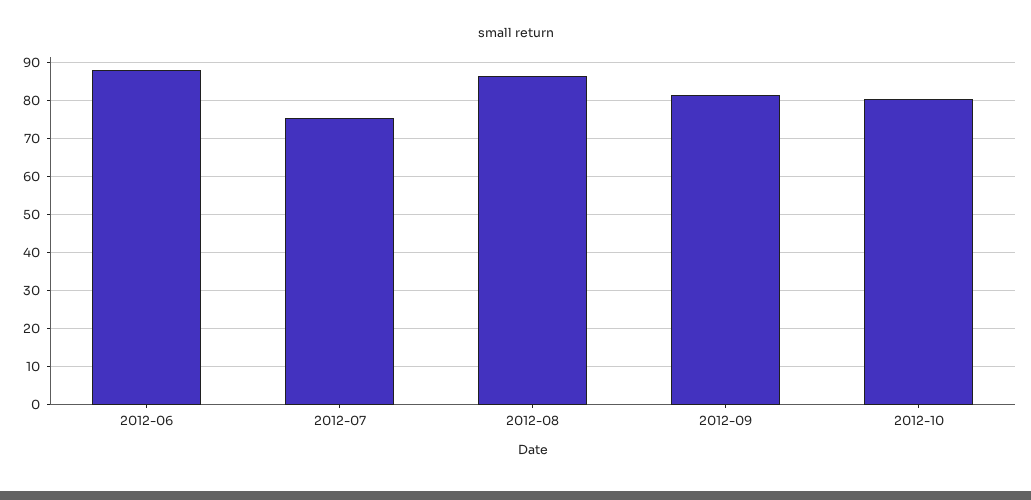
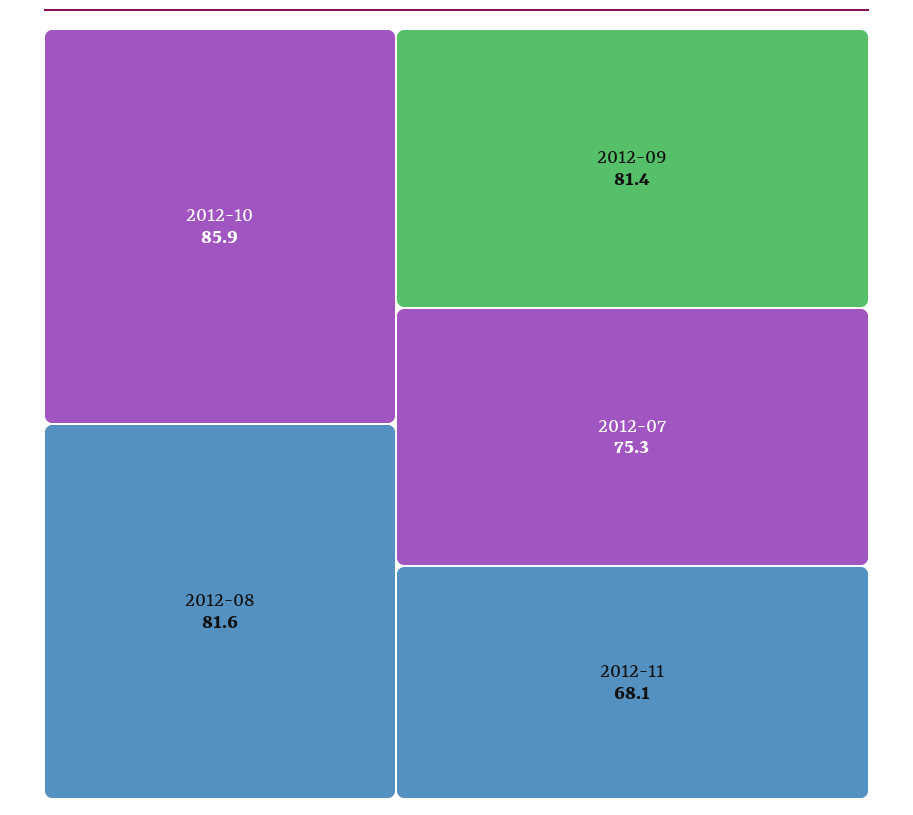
2012-06: 88 -> none
2012-08: 86 -> 81.6
2012-10: 80 -> 85.9
2012-11: none -> 68.1

